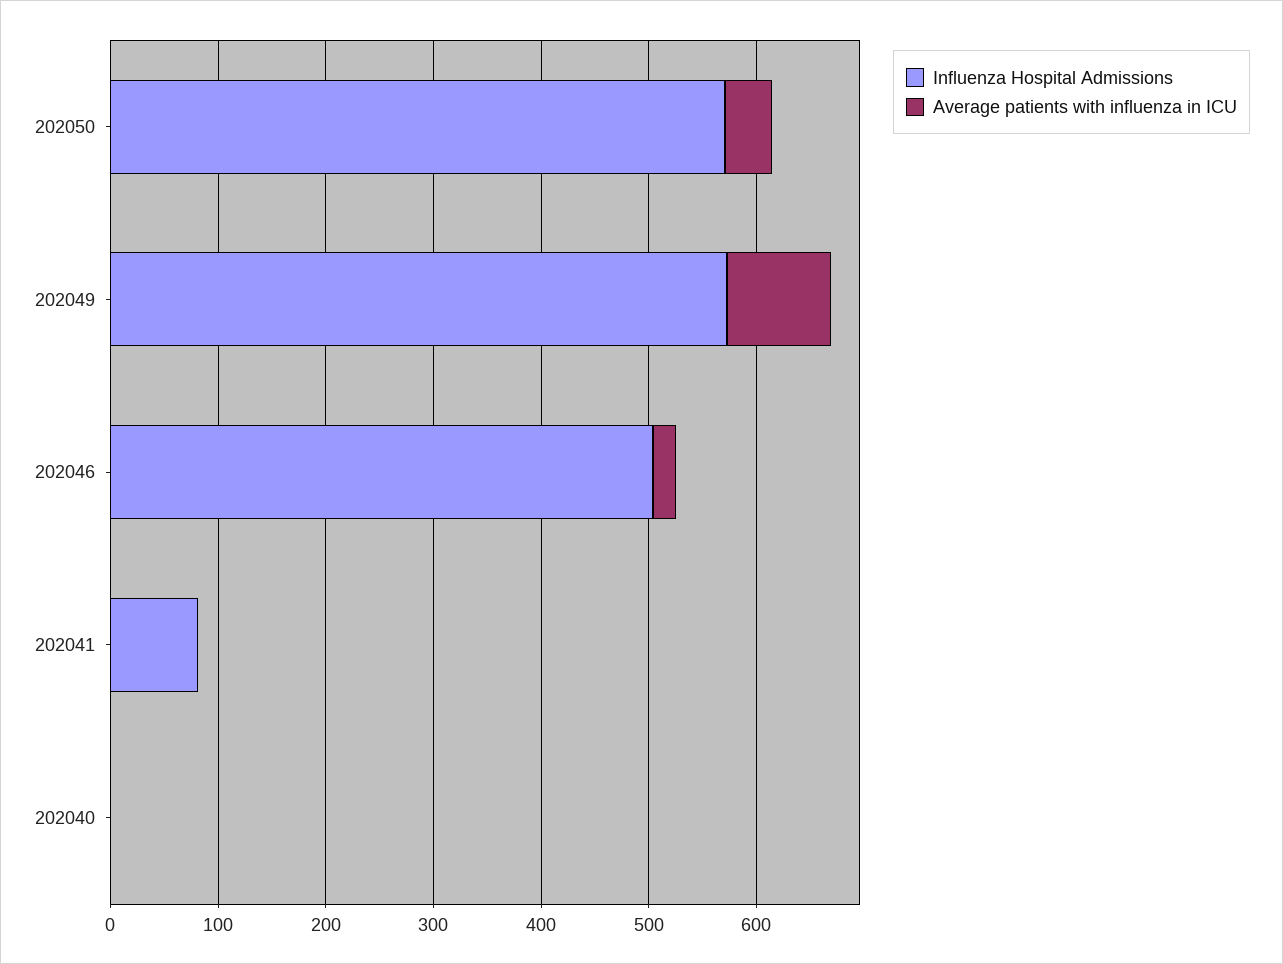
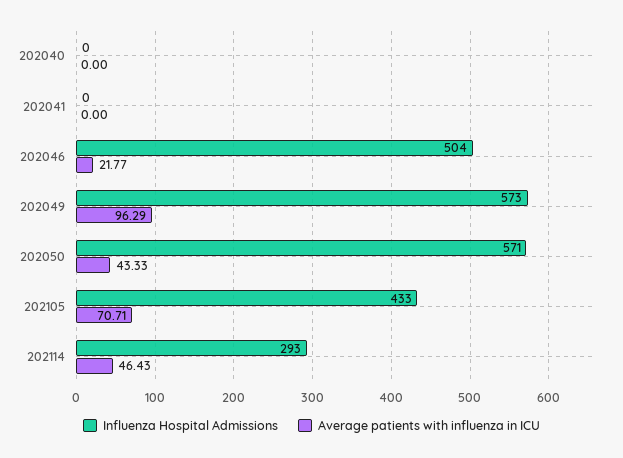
Influenza Hospital Admissions, 202041: 80 -> 0
Influenza Hospital Admissions, 202105: none -> 433
Average patients with influenza in ICU, 202105: none -> 70.71
Influenza Hospital Admissions, 202114: none -> 293
Average patients with influenza in ICU, 202114: none -> 46.43

